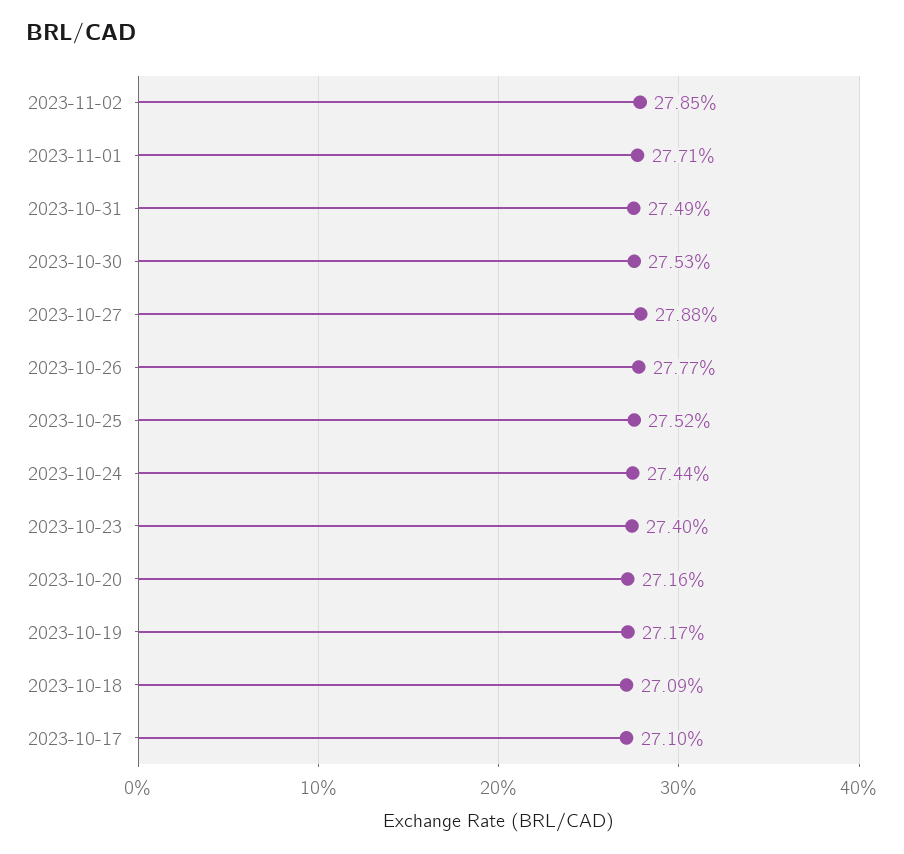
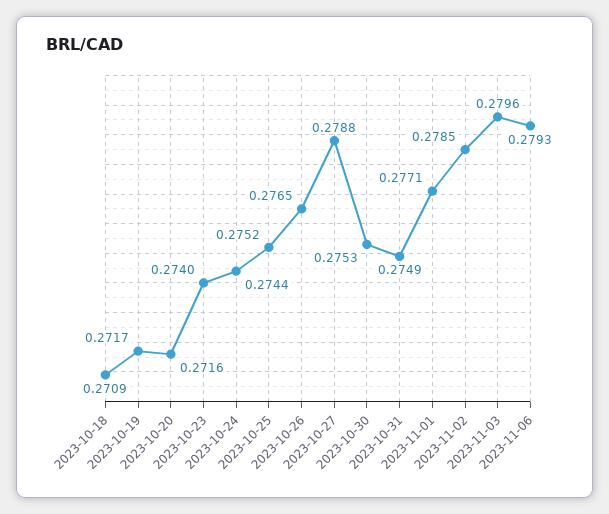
2023-10-26: 0.2777 -> 0.2765
2023-10-17: 0.271 -> none
2023-11-03: none -> 0.2796
2023-11-06: none -> 0.2793

